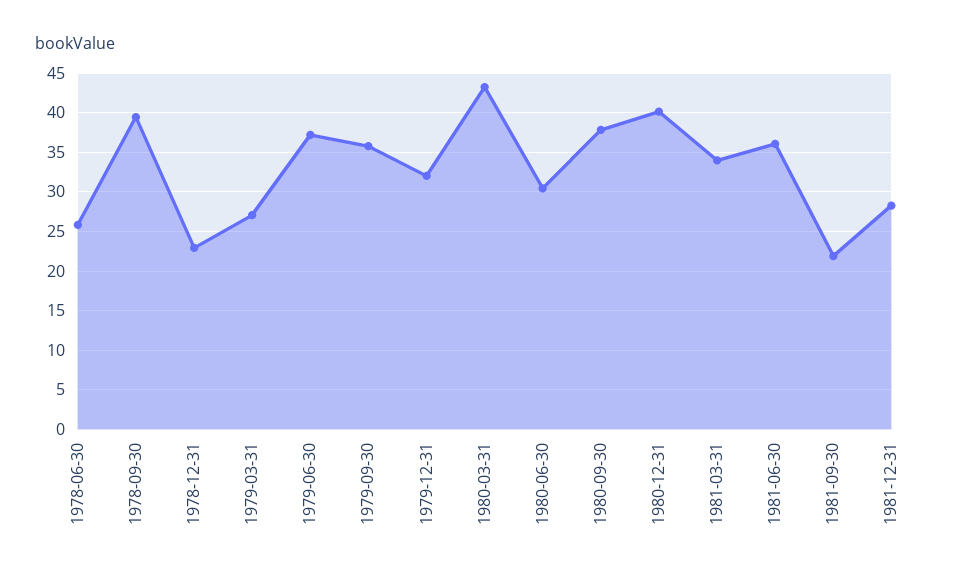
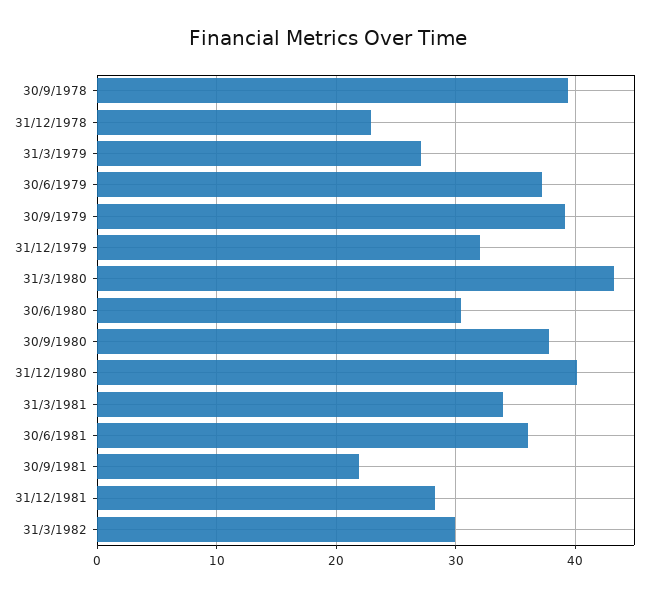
1978-06-30: 26 -> none
1979-09-30: 36 -> 39
31/3/1982: none -> 30

